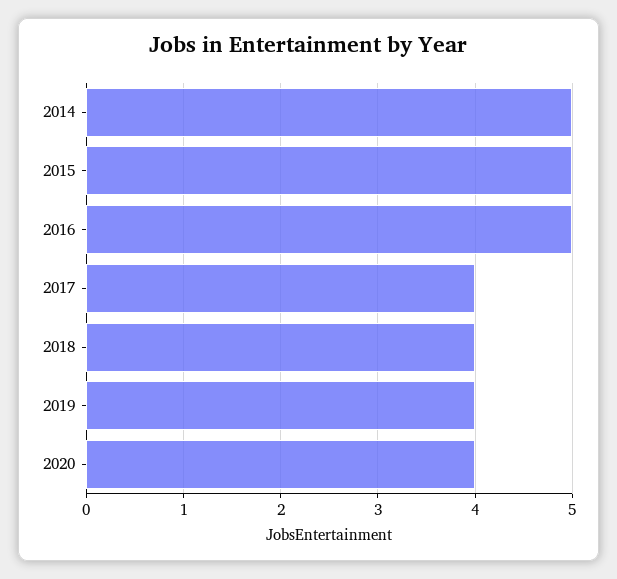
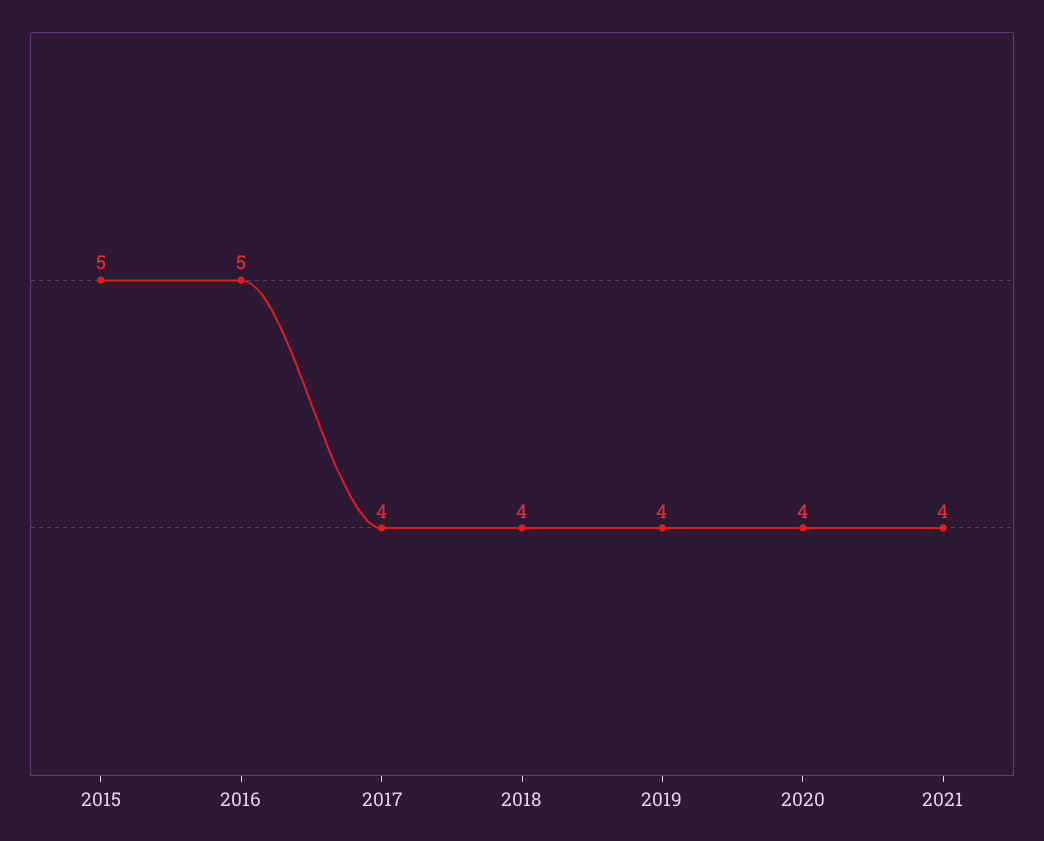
2014: 5 -> none
2021: none -> 4

